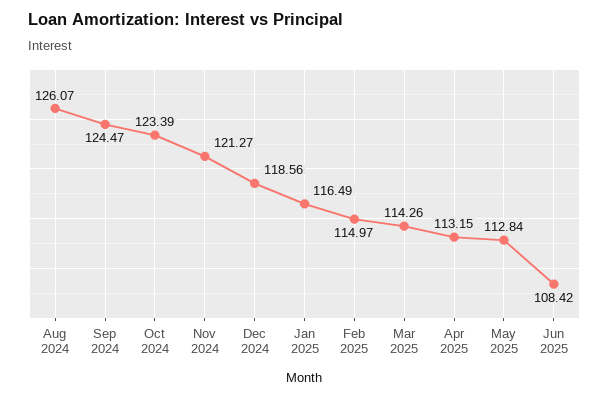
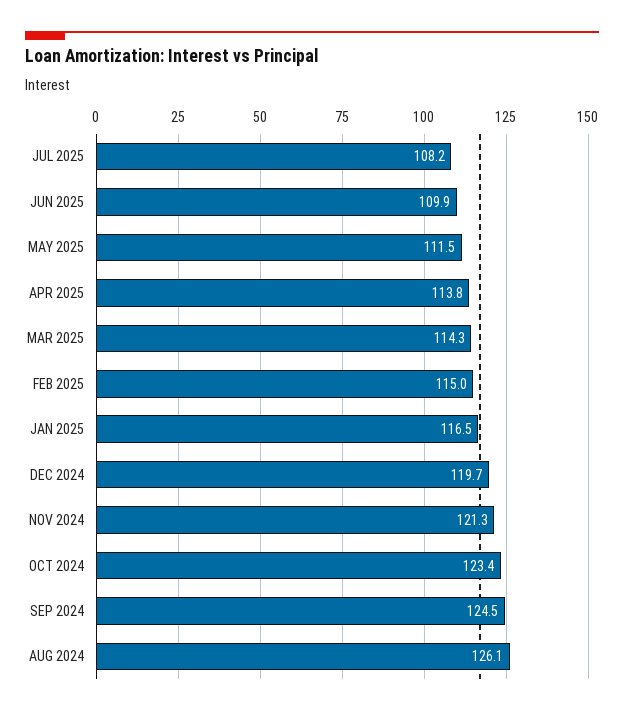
Dec 2024: 118.56 -> 119.7
Apr 2025: 113.15 -> 113.8
May 2025: 112.84 -> 111.5
Jun 2025: 108.42 -> 109.9
JUL 2025: none -> 108.2

